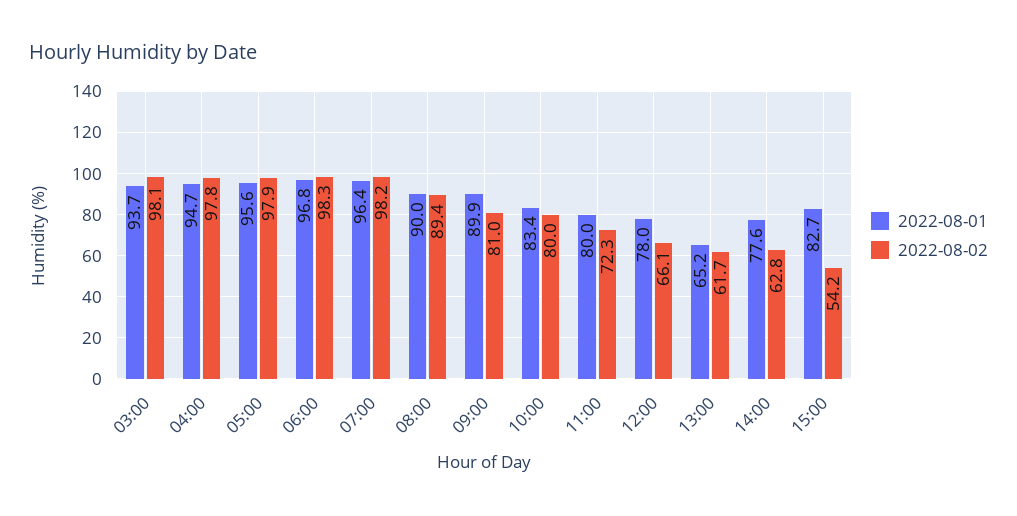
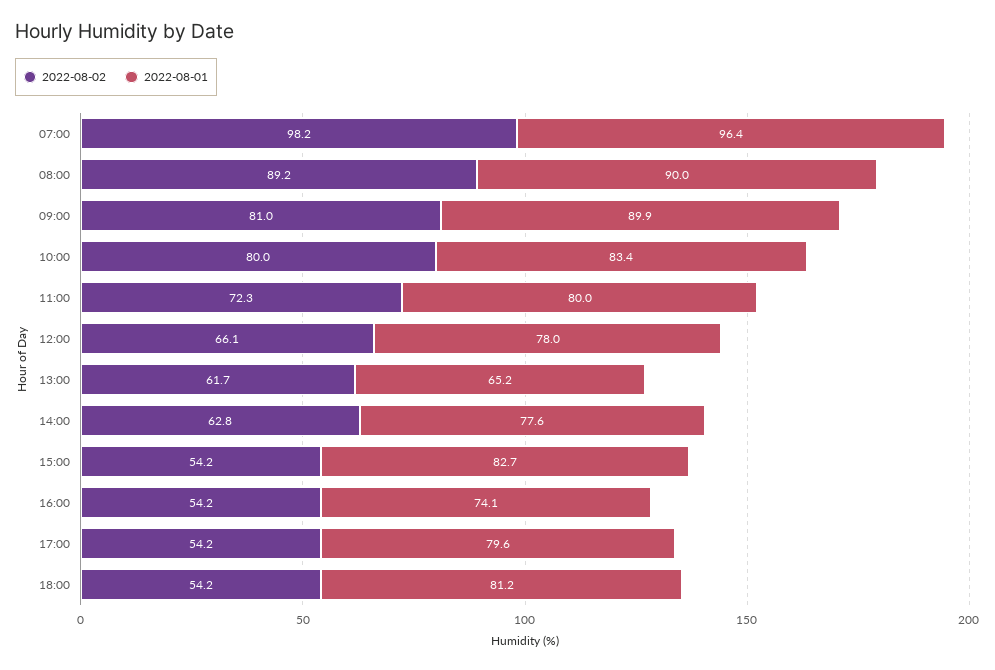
2022-08-01, 03:00: 93.7 -> none
2022-08-02, 03:00: 98.1 -> none
2022-08-01, 04:00: 94.7 -> none
2022-08-02, 04:00: 97.8 -> none
2022-08-01, 05:00: 95.6 -> none
2022-08-02, 05:00: 97.9 -> none
2022-08-01, 06:00: 96.8 -> none
2022-08-02, 06:00: 98.3 -> none
2022-08-02, 08:00: 89.4 -> 89.2
2022-08-02, 16:00: none -> 54.2
2022-08-01, 16:00: none -> 74.1
2022-08-02, 17:00: none -> 54.2
2022-08-01, 17:00: none -> 79.6
2022-08-02, 18:00: none -> 54.2
2022-08-01, 18:00: none -> 81.2

